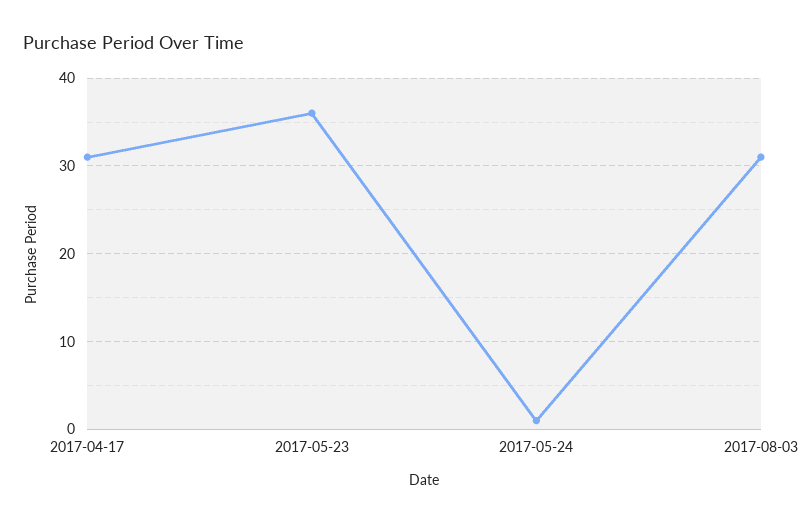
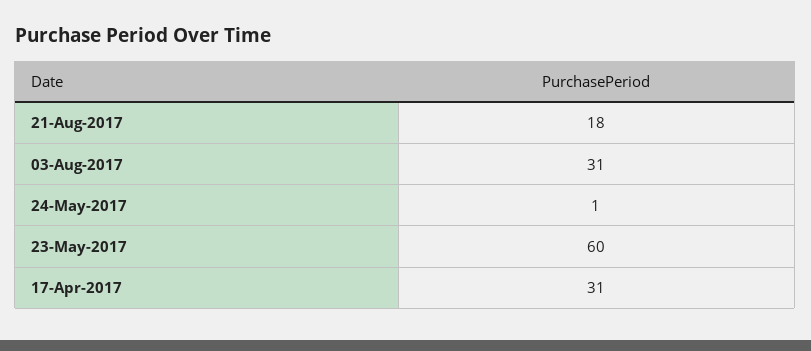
2017-05-23: 36 -> 60
21-Aug-2017: none -> 18

